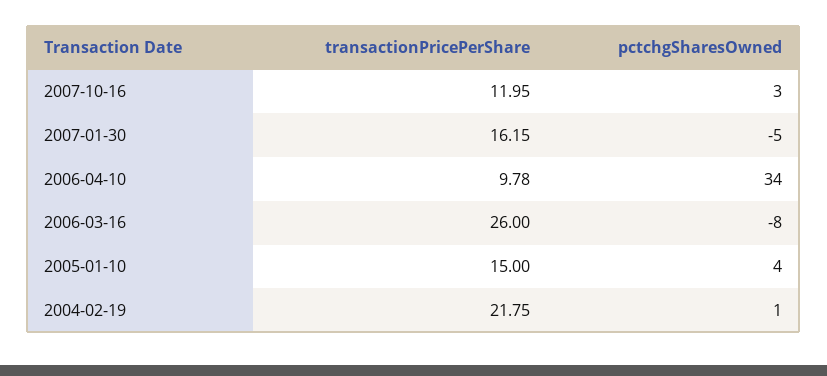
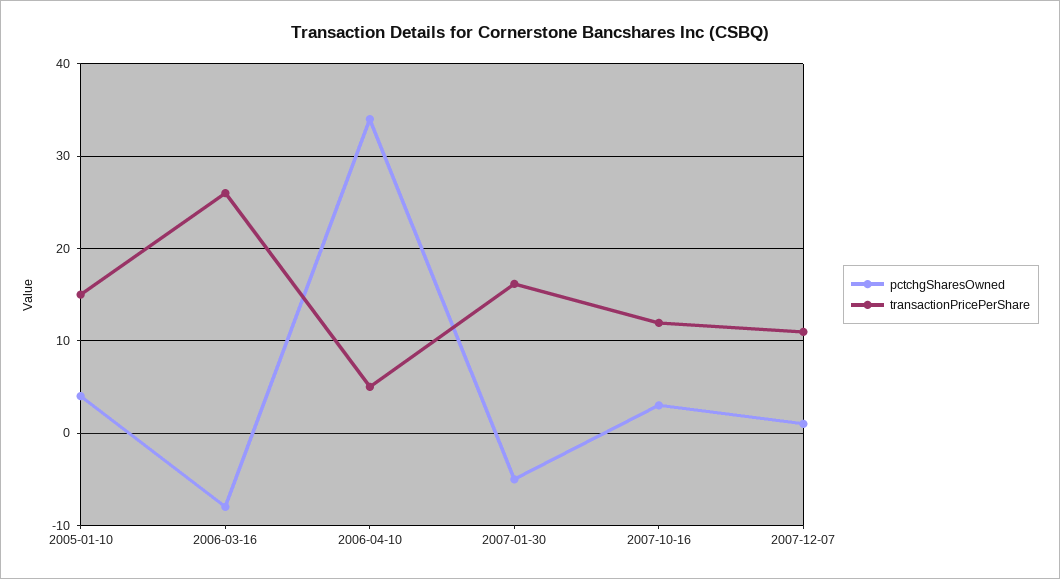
transactionPricePerShare, 2006-04-10: 9.78 -> 5
transactionPricePerShare, 2004-02-19: 21.75 -> none
pctchgSharesOwned, 2004-02-19: 1 -> none
pctchgSharesOwned, 2007-12-07: none -> 1
transactionPricePerShare, 2007-12-07: none -> 11

